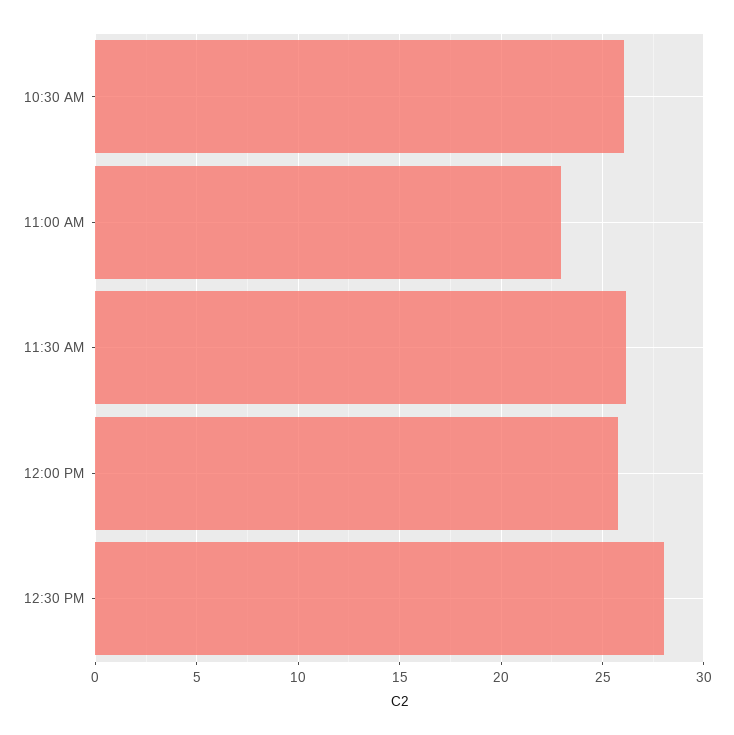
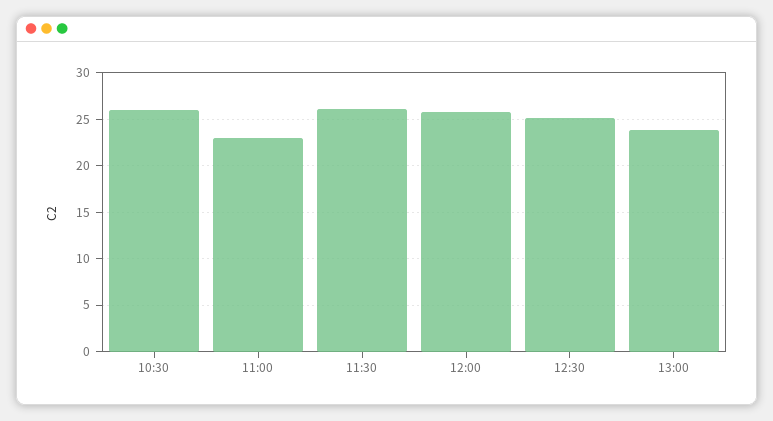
12:30 PM: 28 -> 25
13:00: none -> 24

